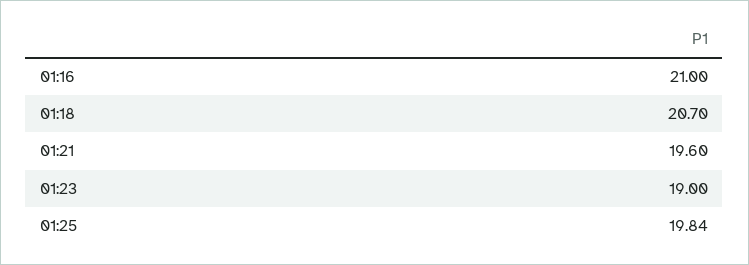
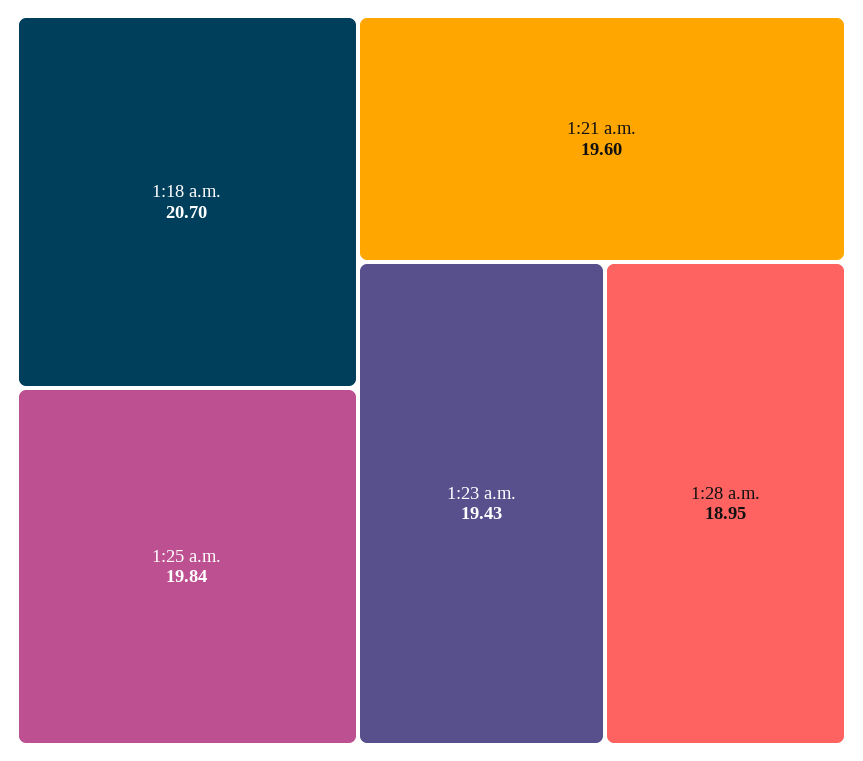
01:16: 21 -> none
01:23: 19 -> 19.43
1:28 a.m.: none -> 18.95

